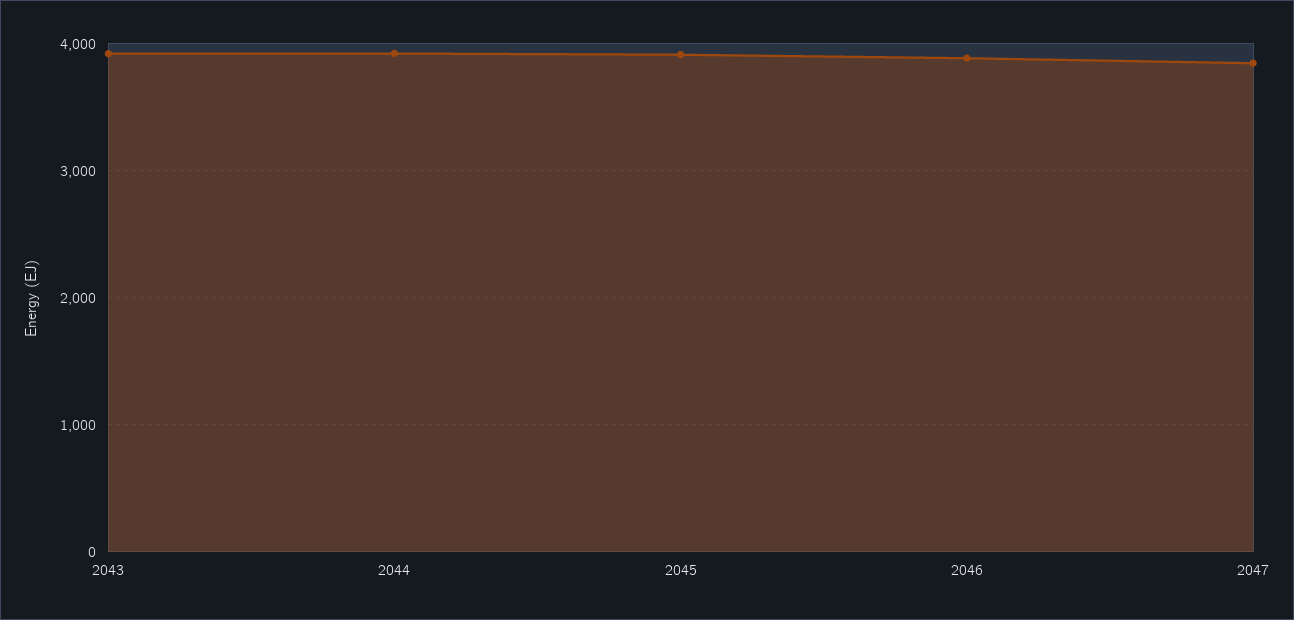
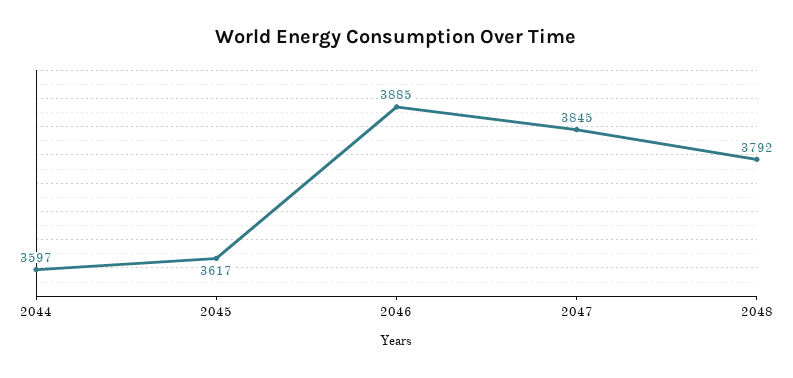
2043: 3900 -> none
2044: 3900 -> 3597
2045: 3900 -> 3617
2048: none -> 3792

